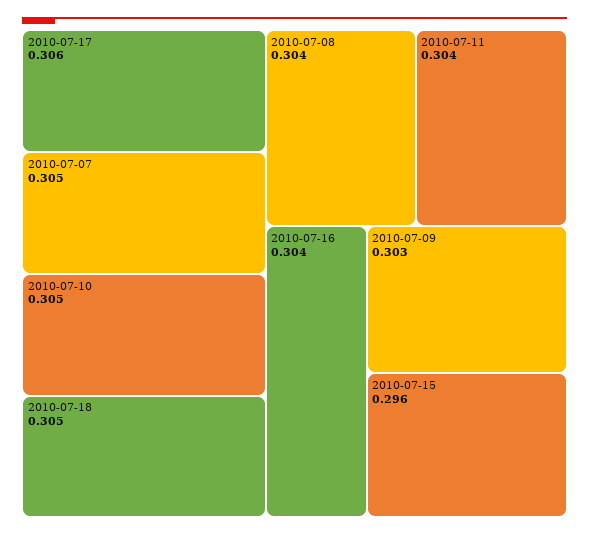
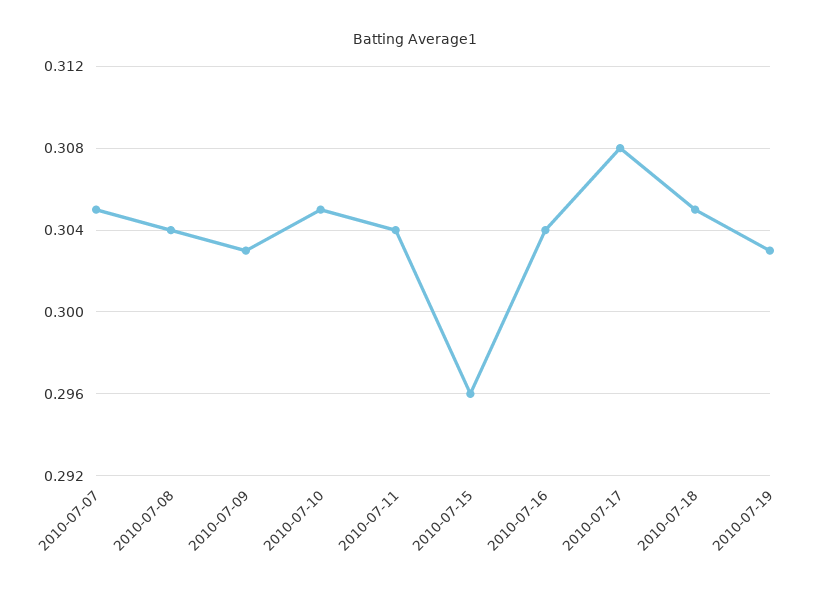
2010-07-17: 0.306 -> 0.308
2010-07-19: none -> 0.303

